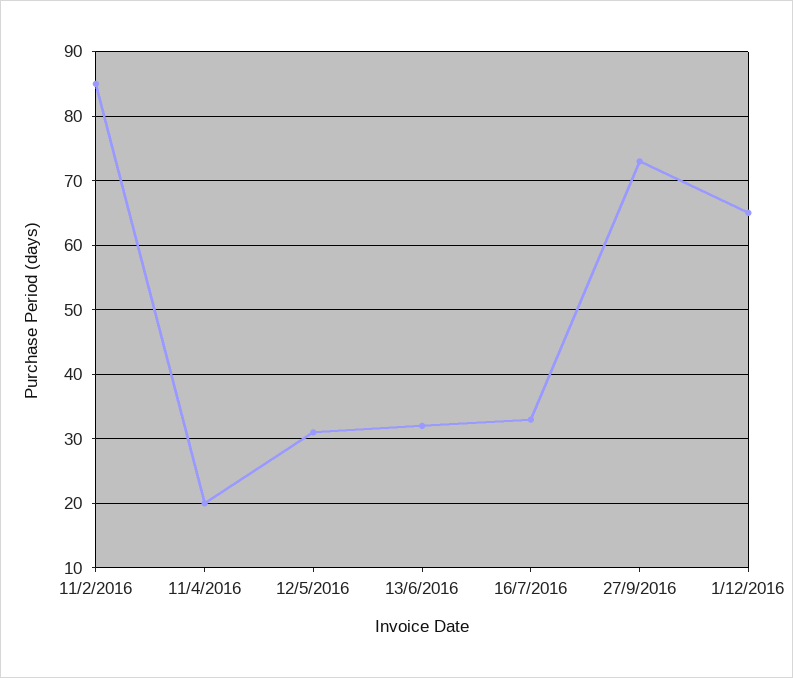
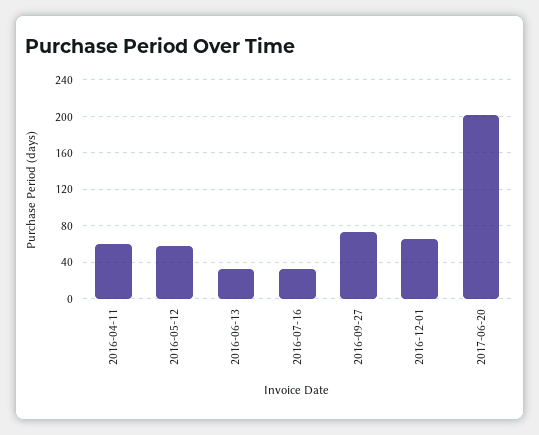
11/2/2016: 85 -> none
11/4/2016: 20 -> 60
12/5/2016: 31 -> 60
2017-06-20: none -> 200

